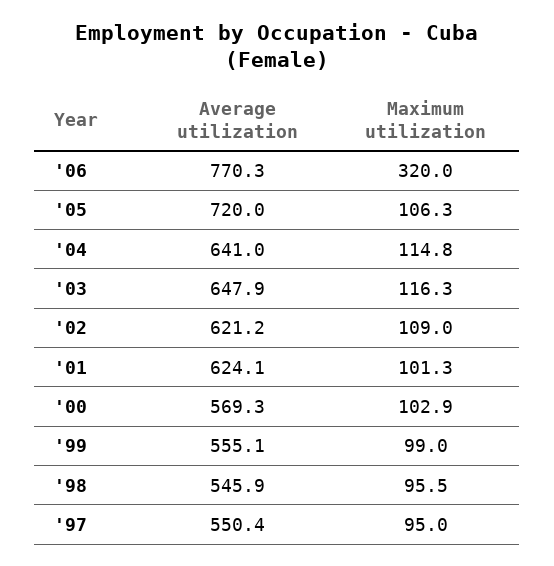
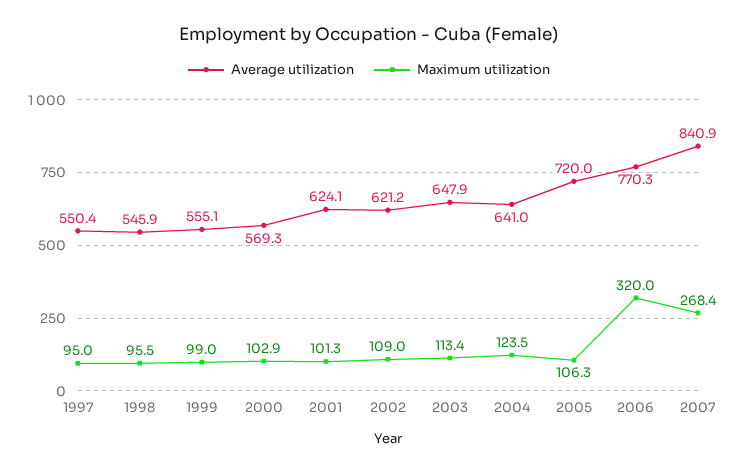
Maximum utilization, '04: 114.8 -> 123.5
Maximum utilization, '03: 116.3 -> 113.4
Average utilization, 2007: none -> 840.9
Maximum utilization, 2007: none -> 268.4

